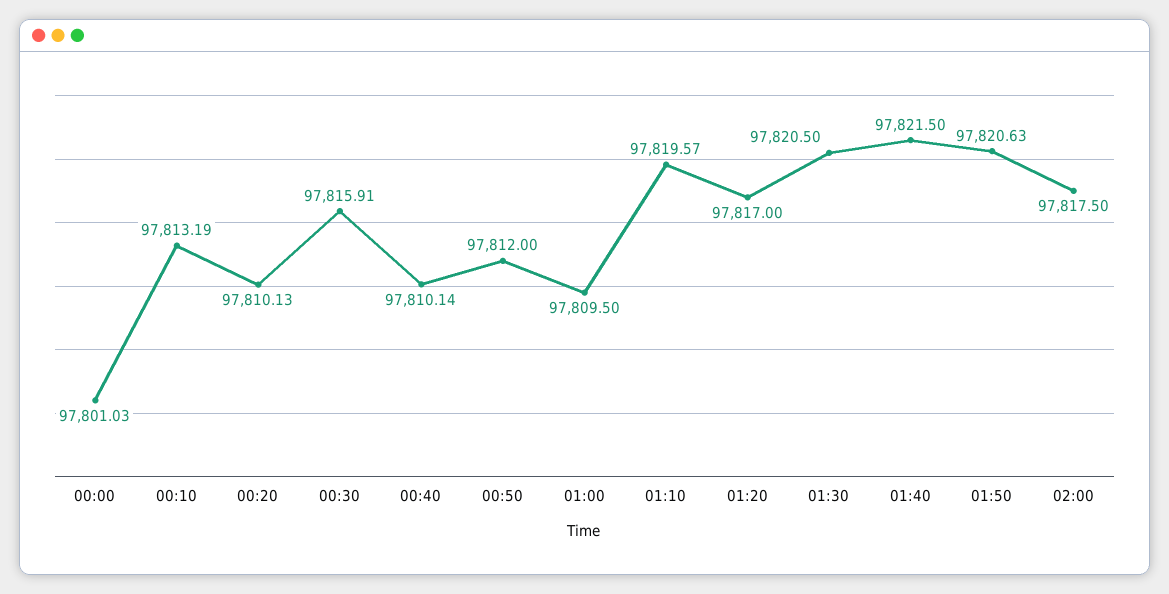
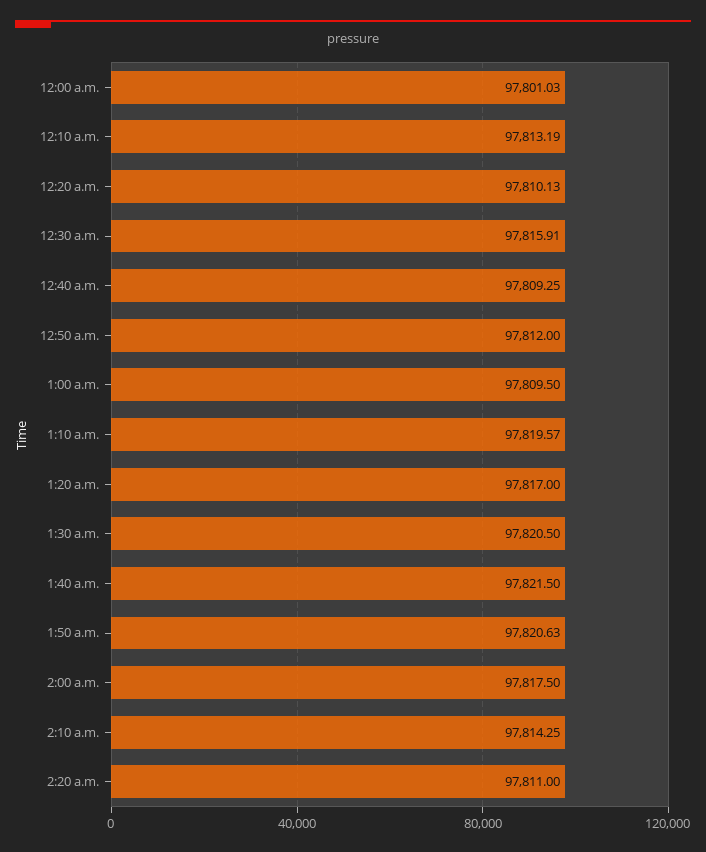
00:40: 97810.14 -> 97809.25
2:10 a.m.: none -> 97814.25
2:20 a.m.: none -> 97811

